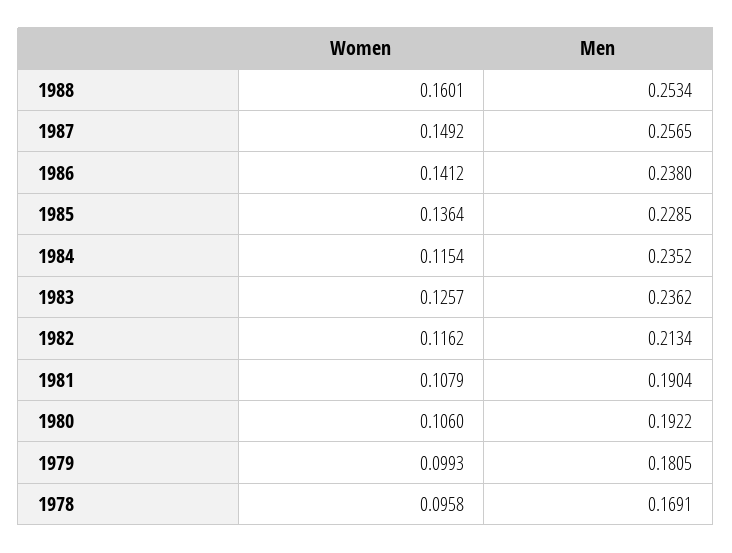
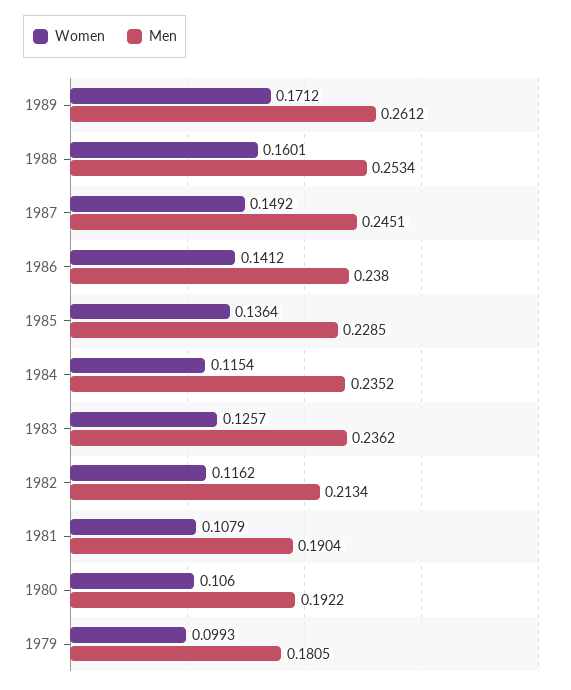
Men, 1987: 0.2565 -> 0.2451
Women, 1978: 0.0958 -> none
Men, 1978: 0.1691 -> none
Women, 1989: none -> 0.1712
Men, 1989: none -> 0.2612

